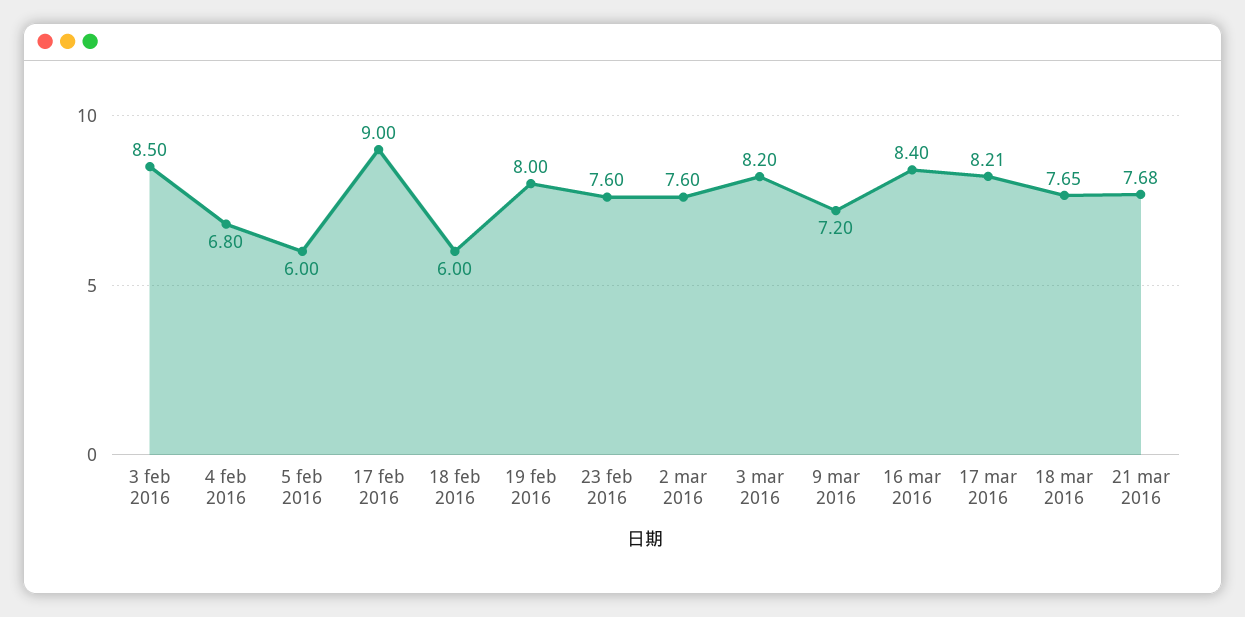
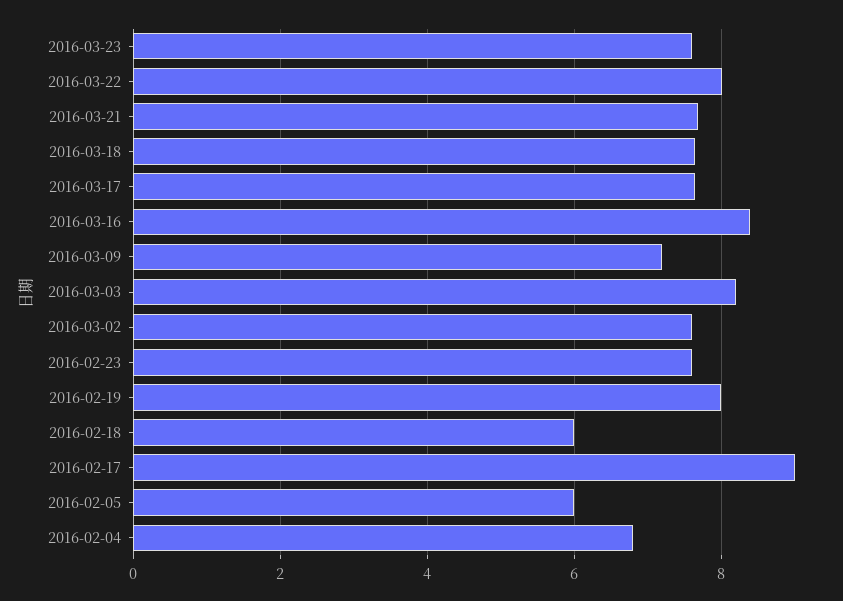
3 feb 2016: 8.5 -> none
17 mar 2016: 8.21 -> 7.6
2016-03-23: none -> 7.6
2016-03-22: none -> 8

